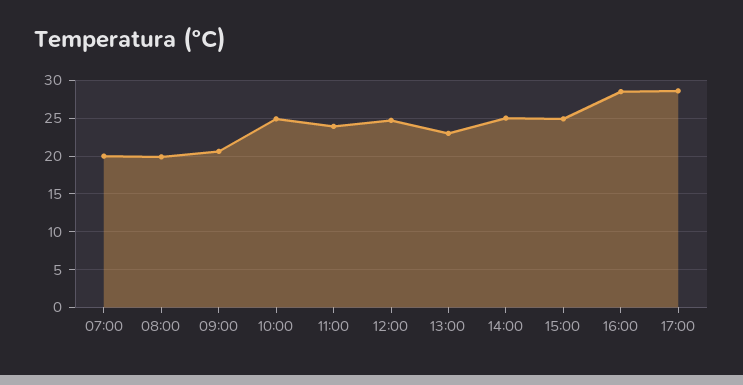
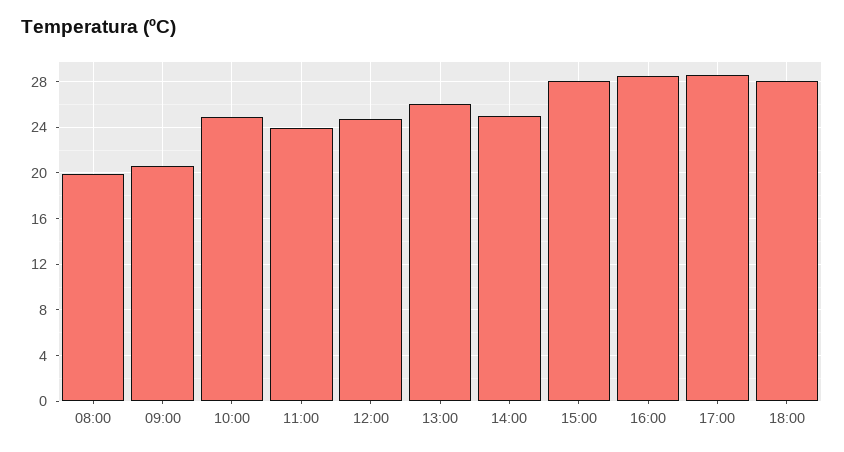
07:00: 20 -> none
13:00: 23 -> 26
15:00: 25 -> 28
18:00: none -> 28

